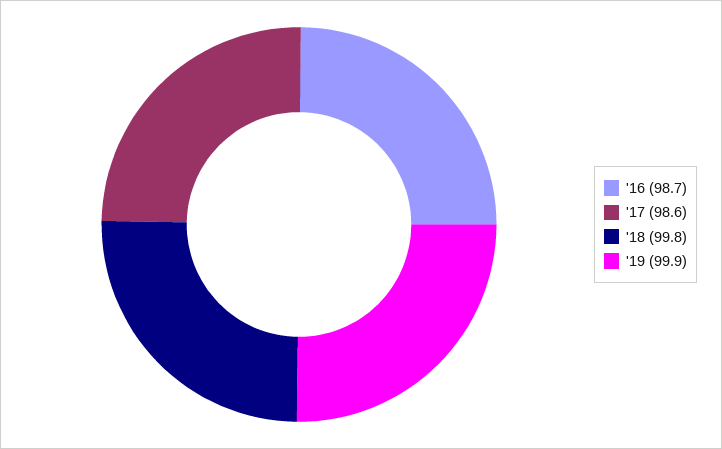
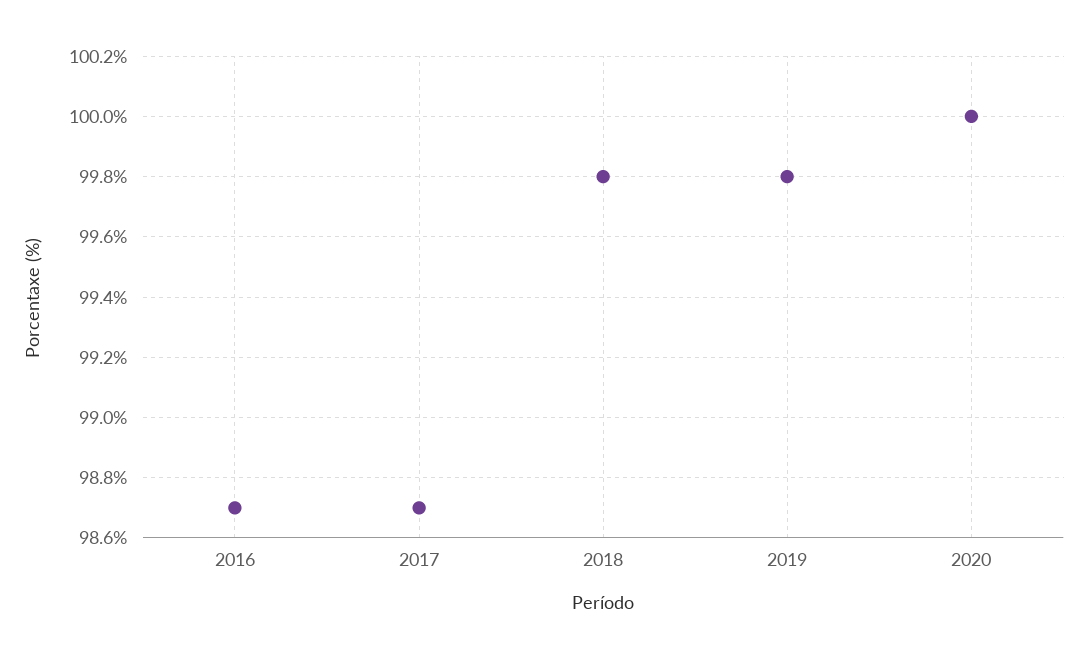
'17: 98.6 -> 98.7
'19: 99.9 -> 99.8
2020: none -> 100

